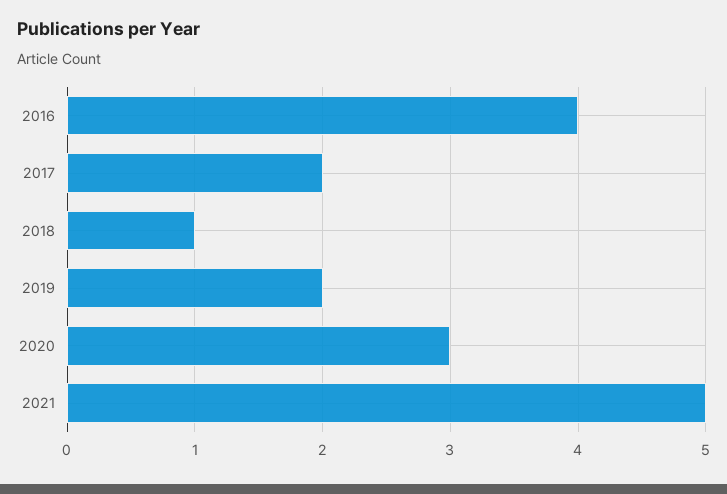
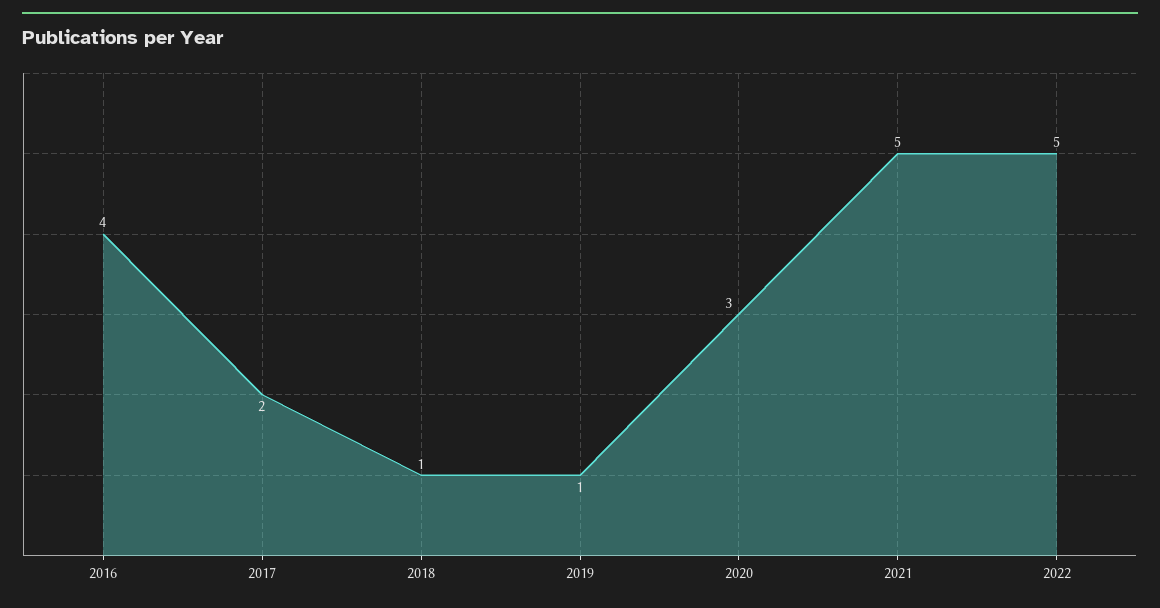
2019: 2 -> 1
2022: none -> 5

